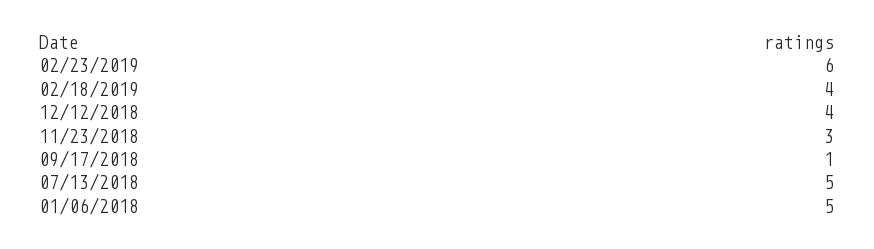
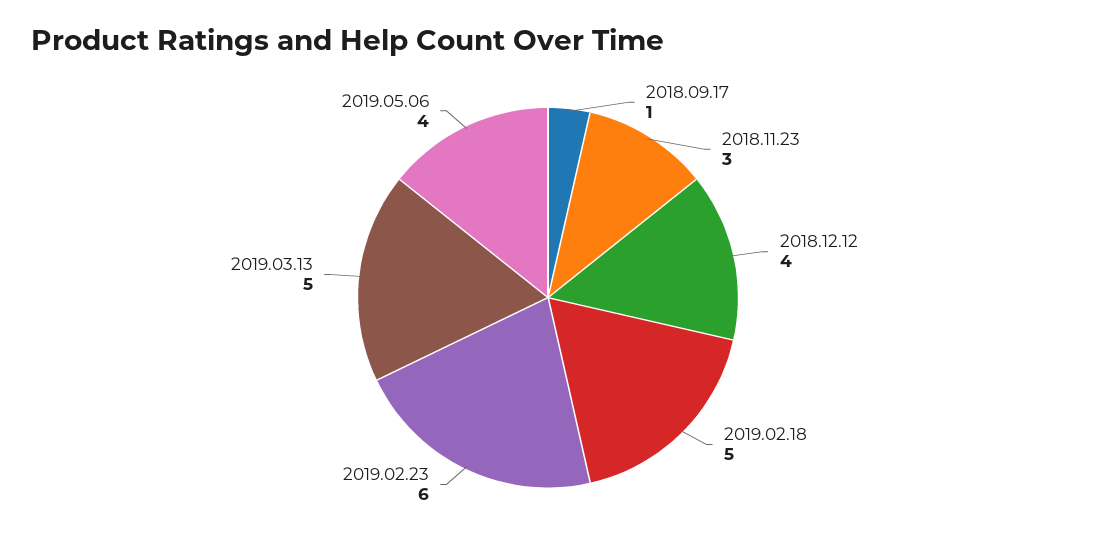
02/18/2019: 4 -> 5
07/13/2018: 5 -> none
01/06/2018: 5 -> none
2019.03.13: none -> 5
2019.05.06: none -> 4

